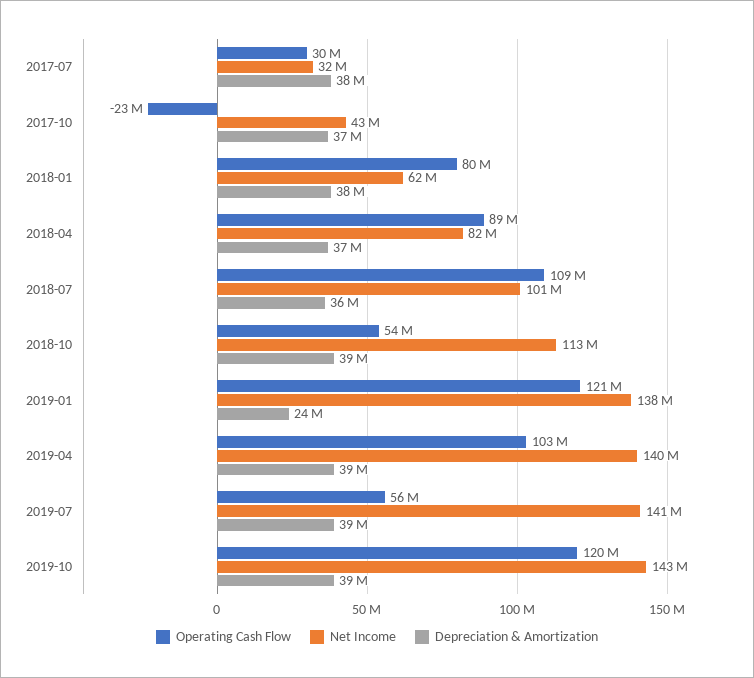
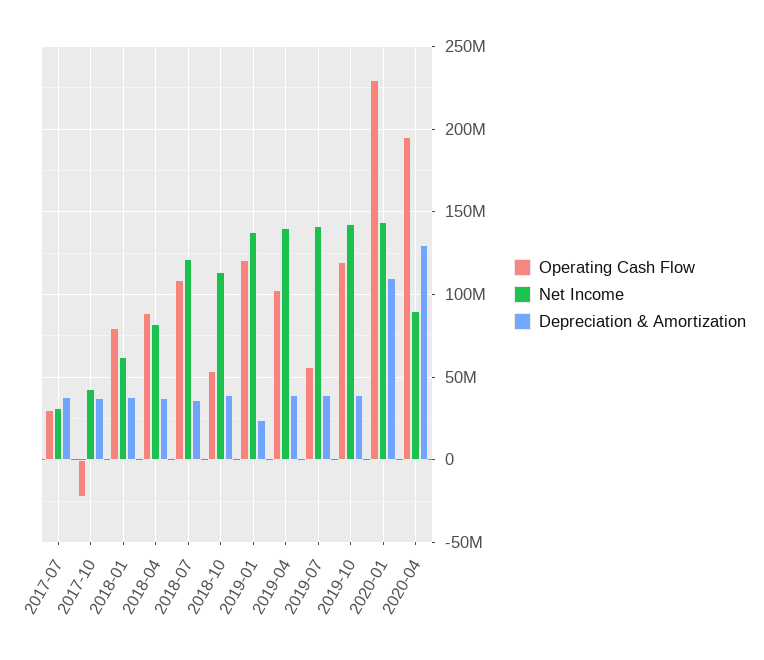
Net Income, 2018-07: 101000000 -> 120000000
Operating Cash Flow, 2020-01: none -> 230000000
Net Income, 2020-01: none -> 145000000
Depreciation & Amortization, 2020-01: none -> 110000000
Operating Cash Flow, 2020-04: none -> 195000000
Net Income, 2020-04: none -> 90000000
Depreciation & Amortization, 2020-04: none -> 130000000

